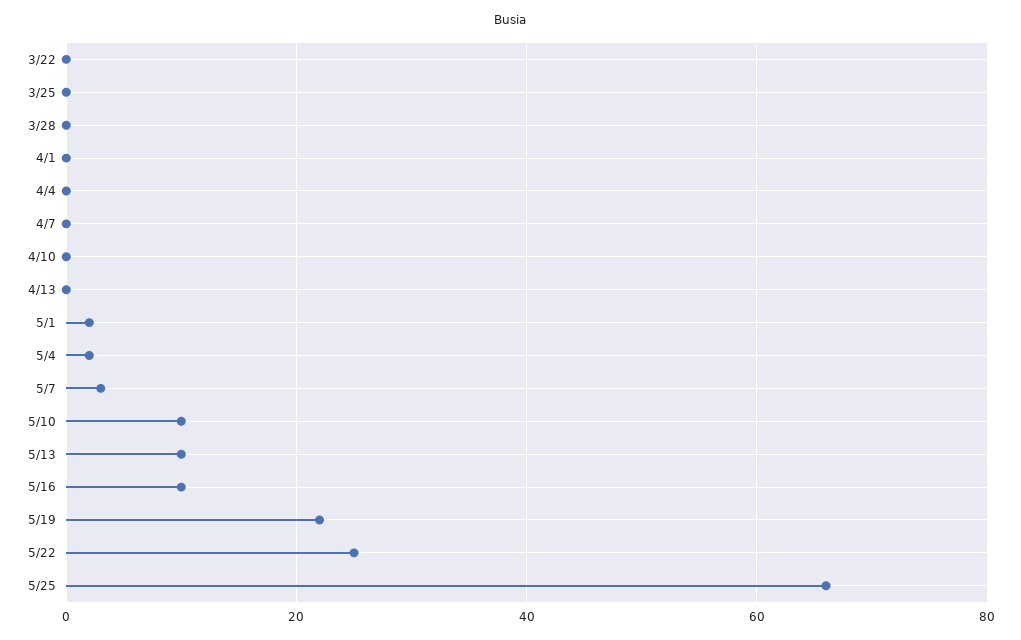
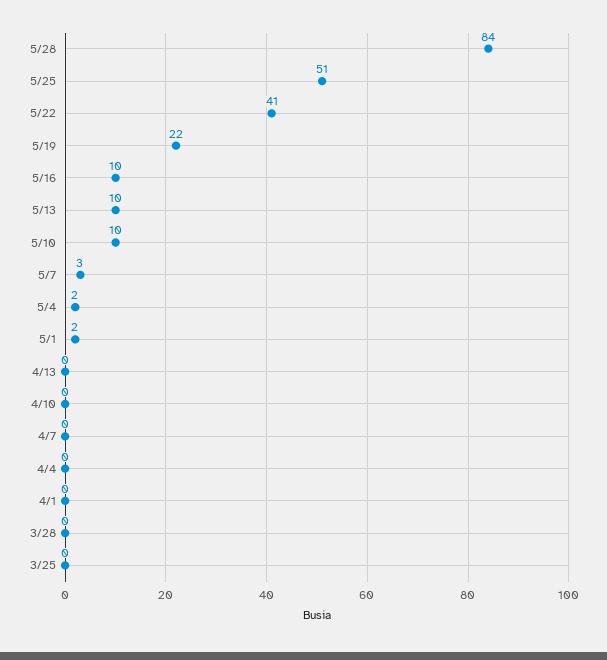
3/22: 0 -> none
5/22: 25 -> 41
5/25: 65 -> 51
5/28: none -> 84

